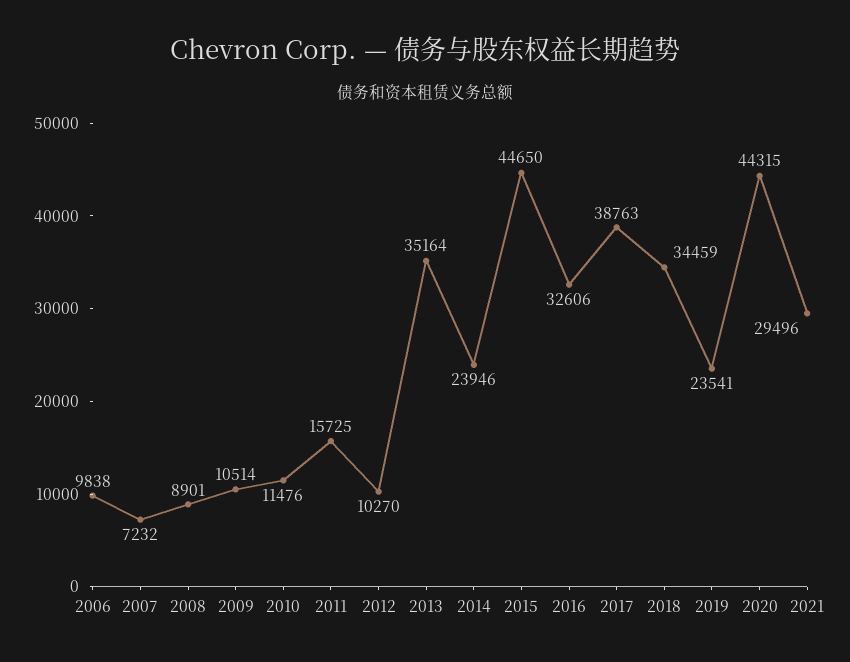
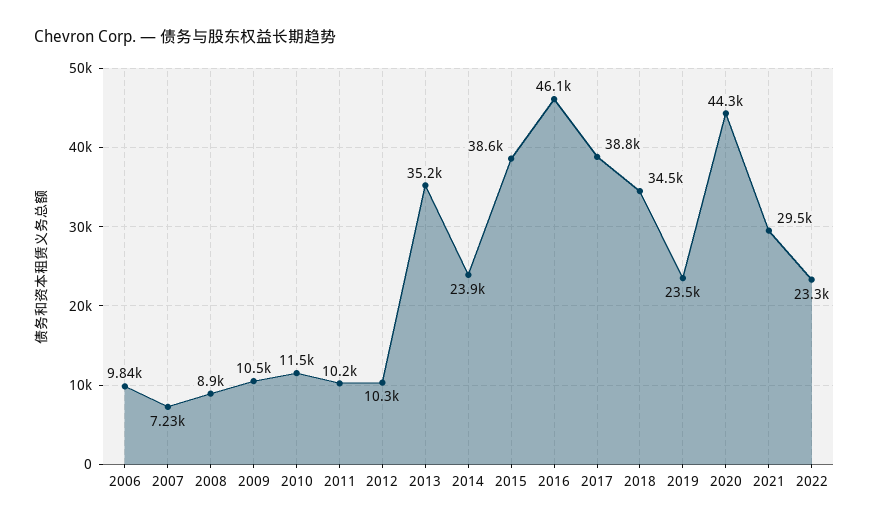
2011: 15725 -> 10200
2015: 44650 -> 38600
2016: 32606 -> 46100
2022: none -> 23300

